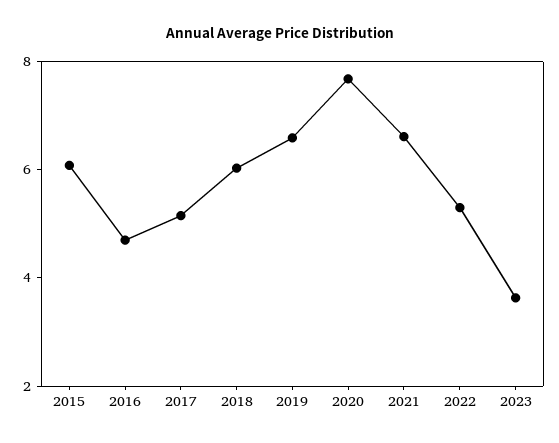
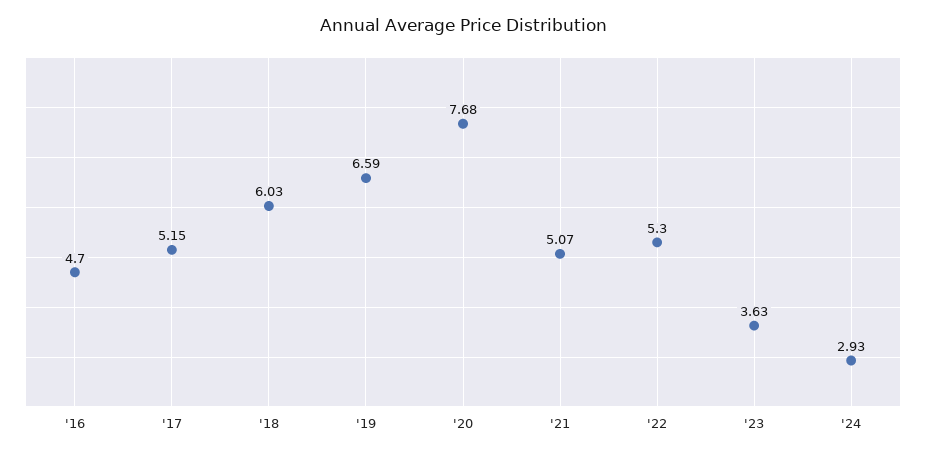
2015: 6 -> none
2021: 6.5 -> 5.07
'24: none -> 2.93

